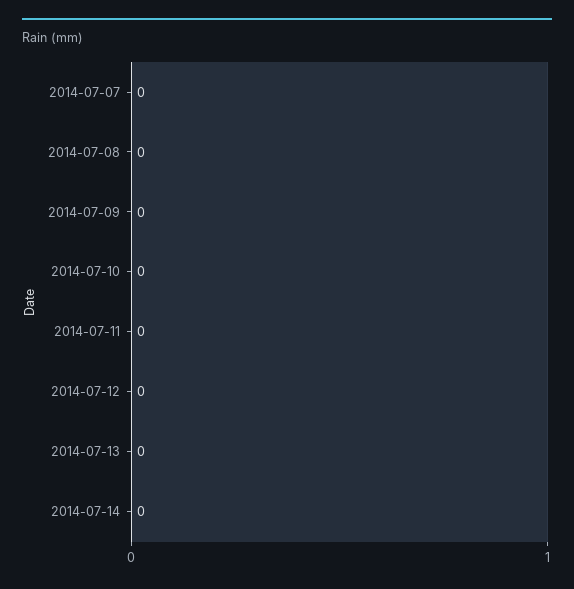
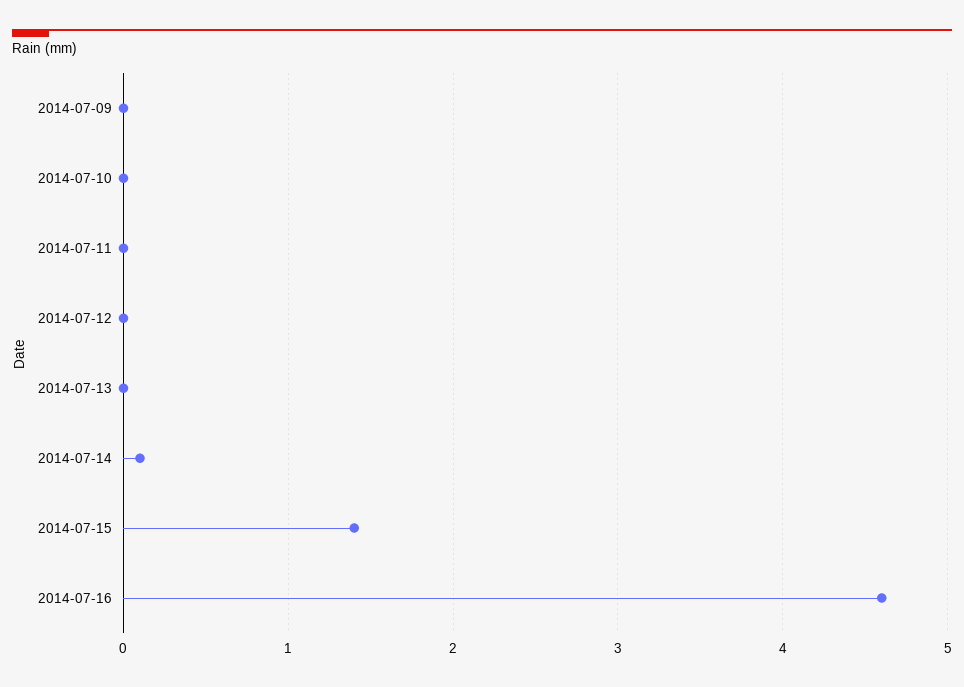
2014-07-07: 0 -> none
2014-07-08: 0 -> none
2014-07-14: 0 -> 0.1
2014-07-15: none -> 1.4
2014-07-16: none -> 4.6

